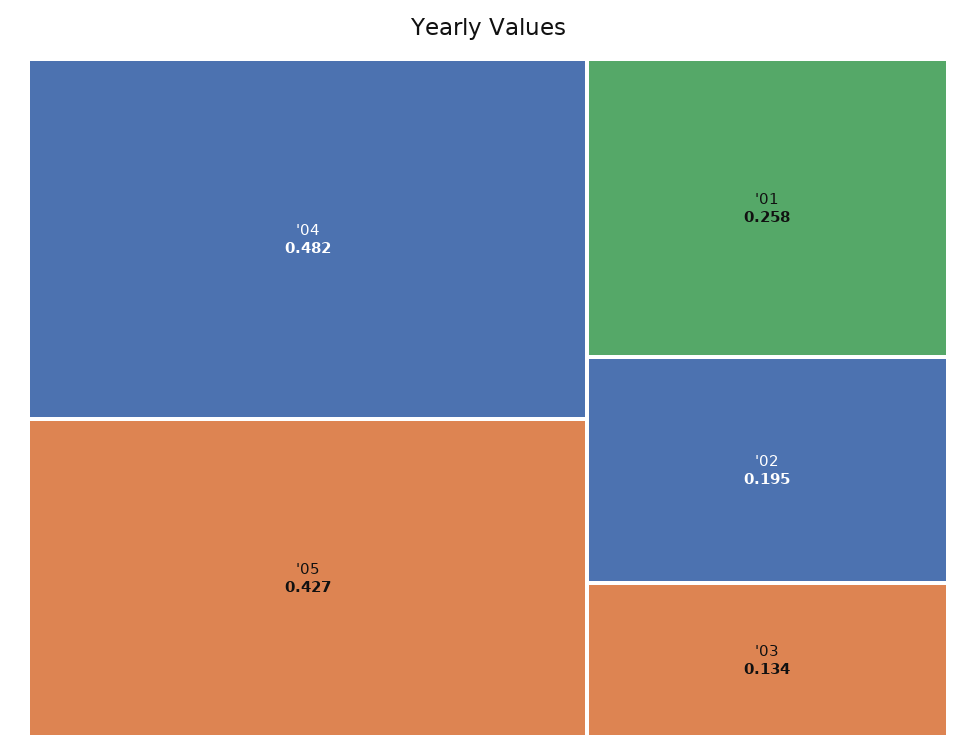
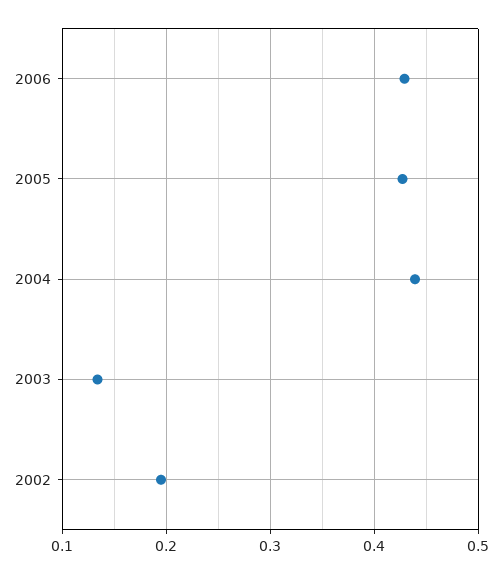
'04: 0.482 -> 0.44
'01: 0.258 -> none
2006: none -> 0.43

